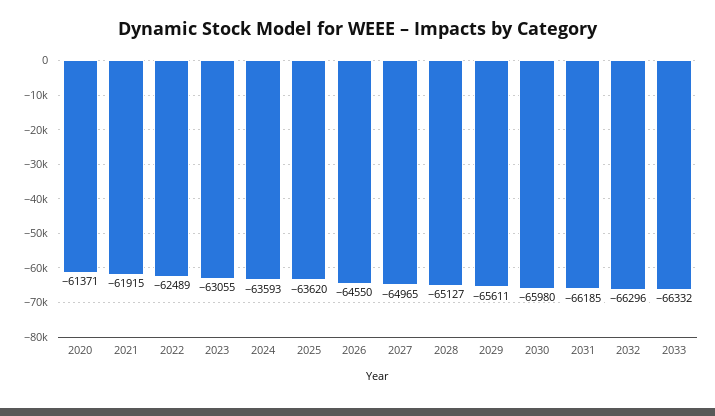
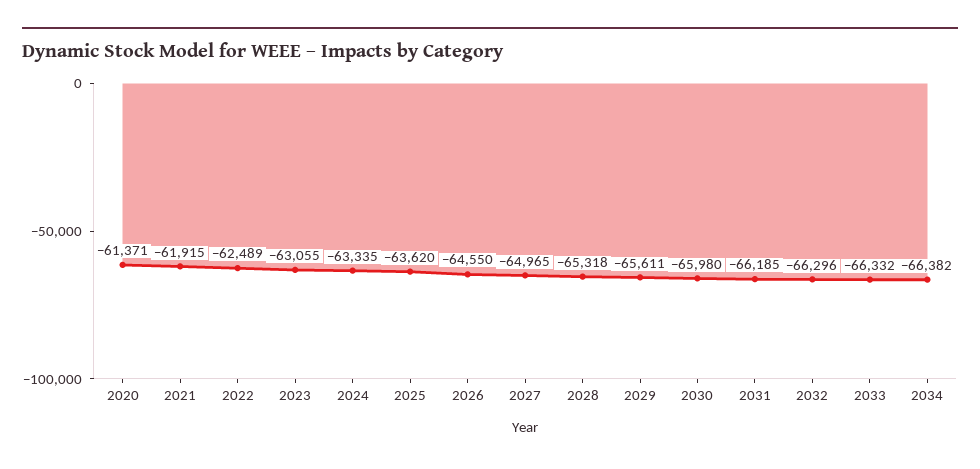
2024: -63593 -> -63335
2028: -65127 -> -65318
2034: none -> -66382

